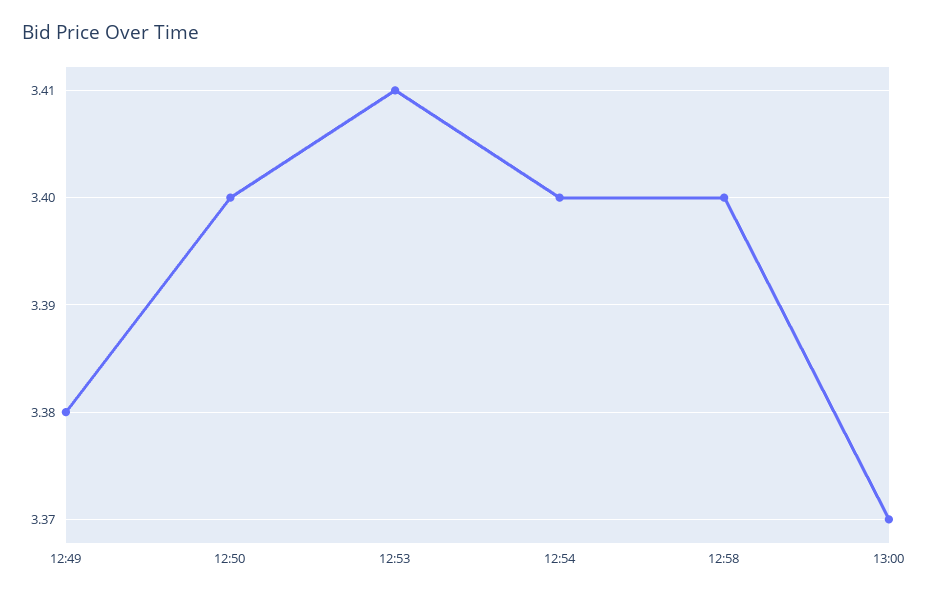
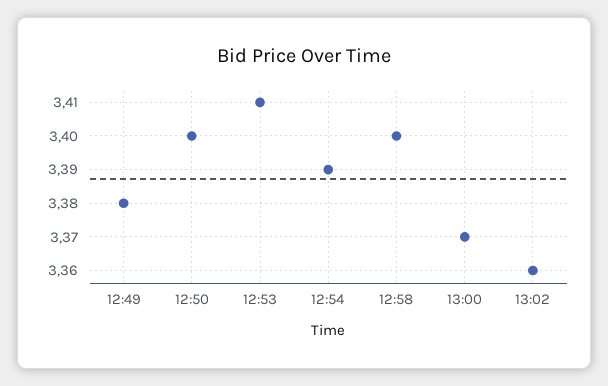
12:54: 3.4 -> 3.39
13:02: none -> 3.36

